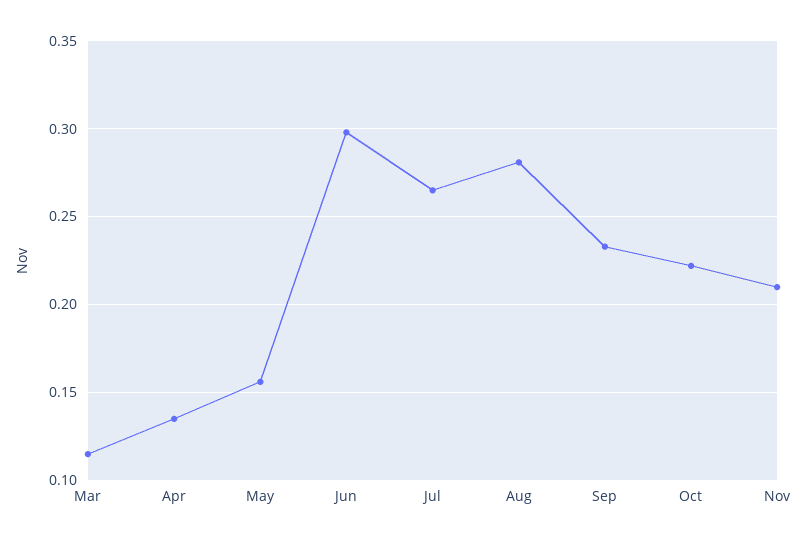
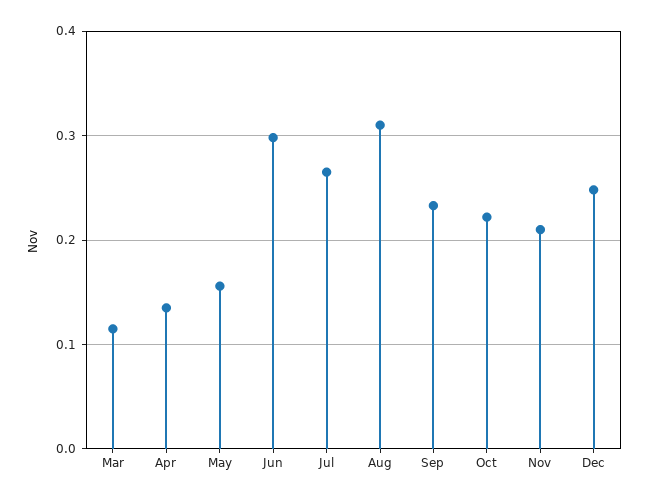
Aug: 0.28 -> 0.31
Dec: none -> 0.25

